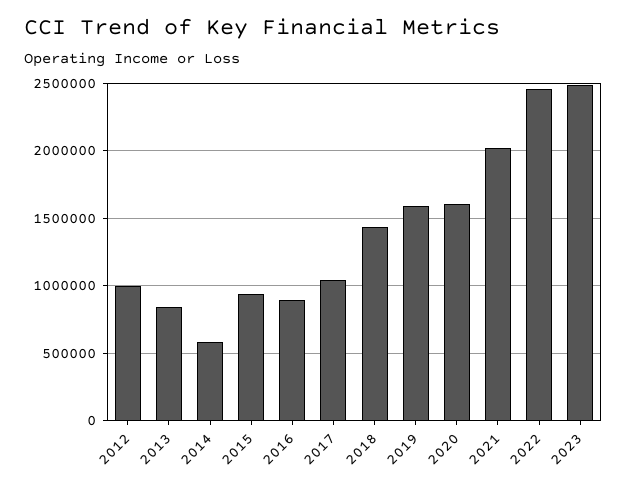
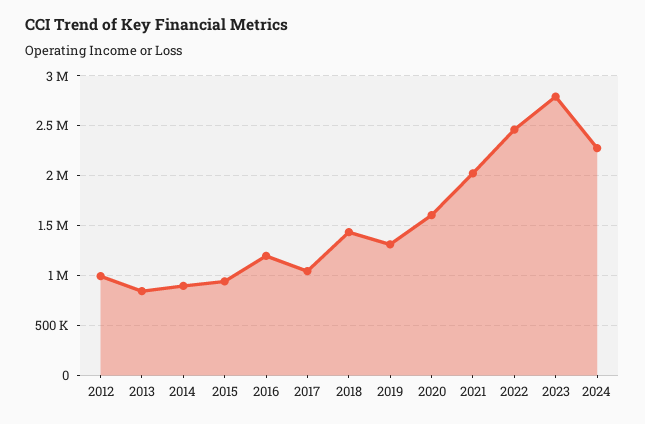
2014: 600000 -> 900000
2016: 900000 -> 1200000
2019: 1600000 -> 1300000
2023: 2500000 -> 2800000
2024: none -> 2300000

